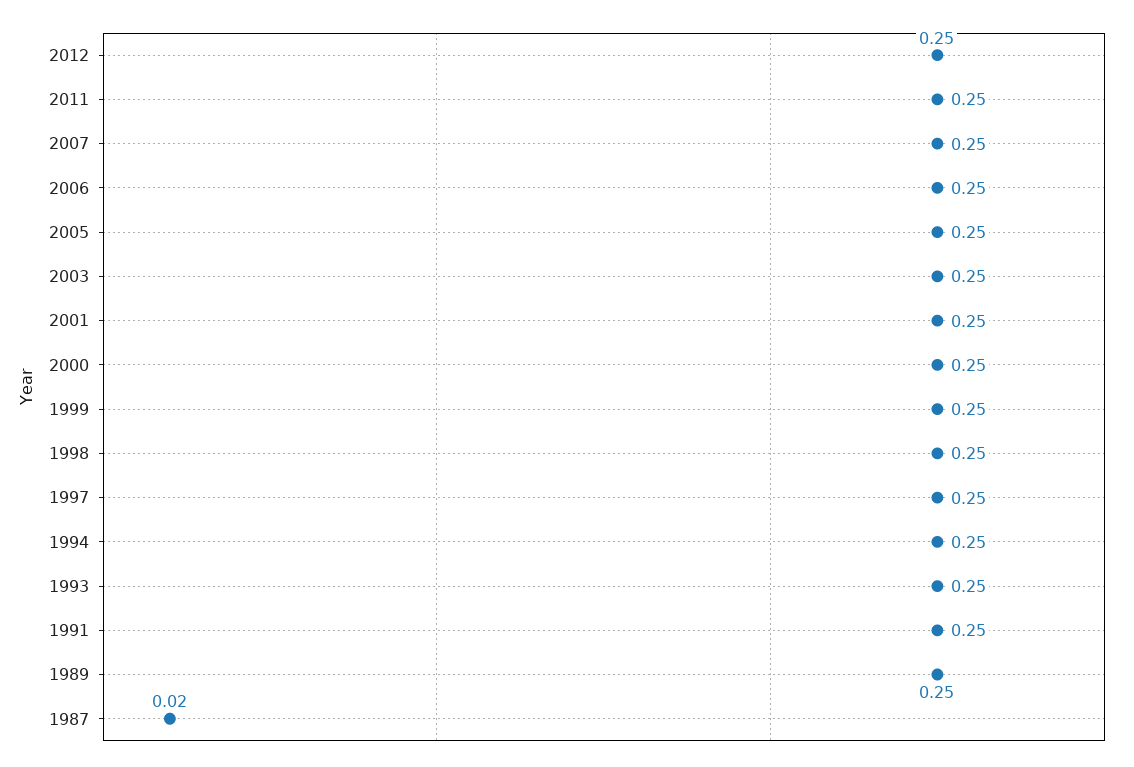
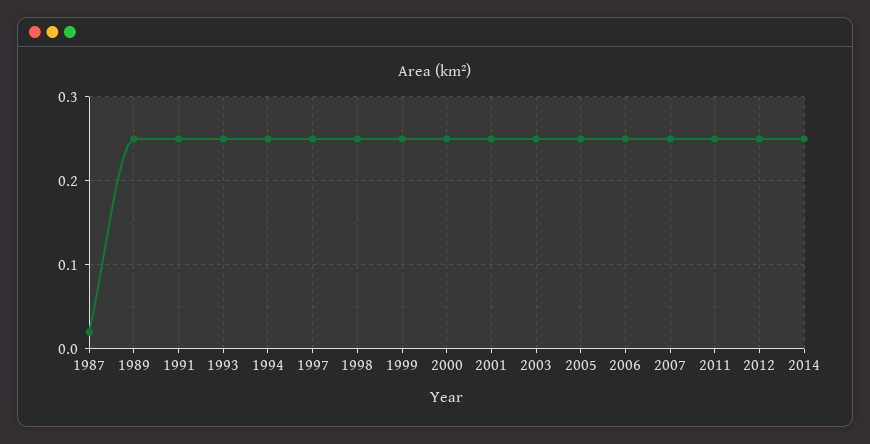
2014: none -> 0.25

